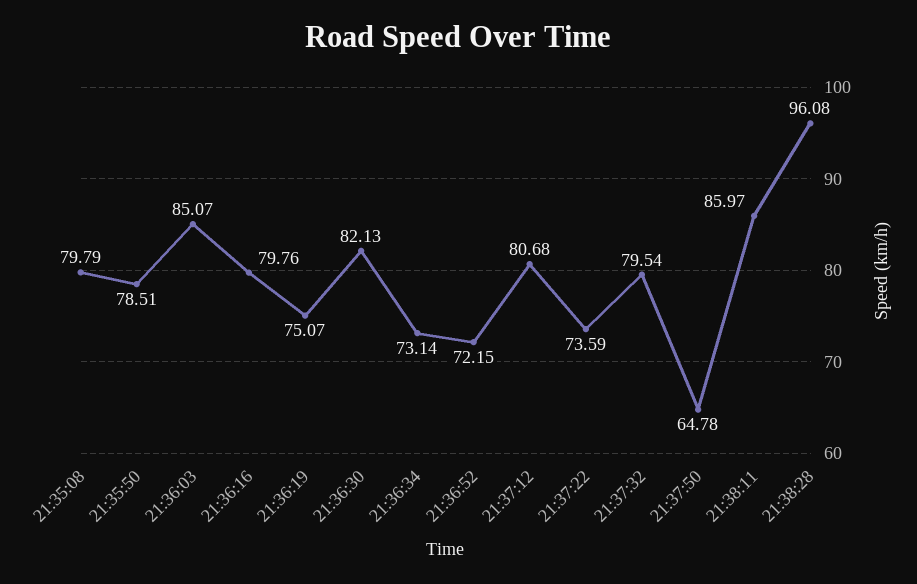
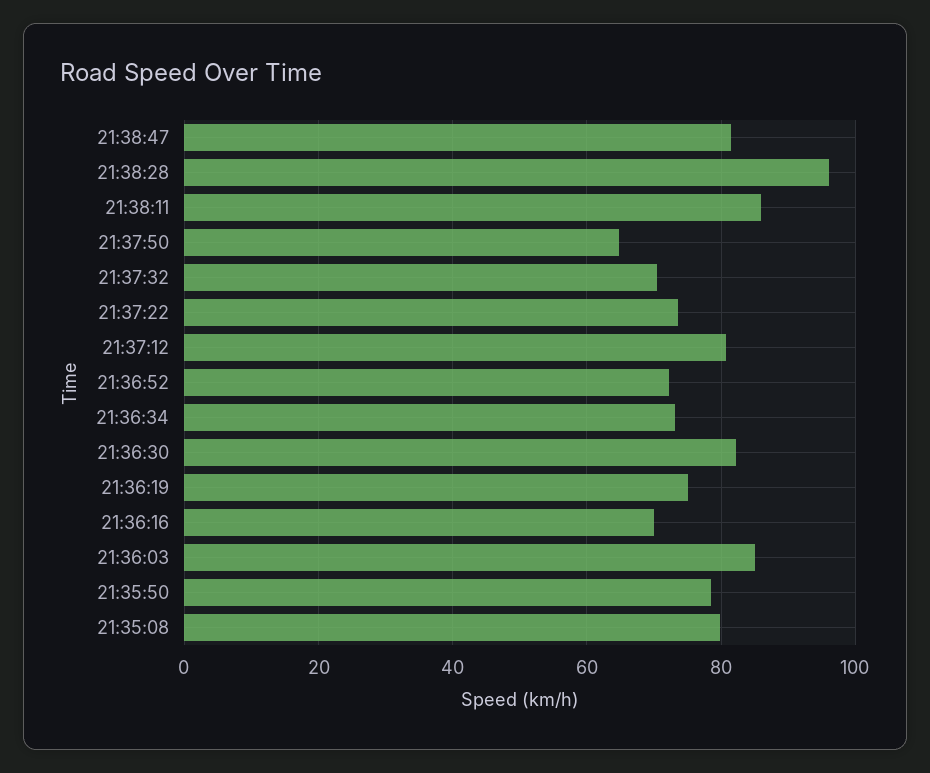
21:36:16: 79.76 -> 70
21:37:32: 79.54 -> 70
21:38:47: none -> 82

